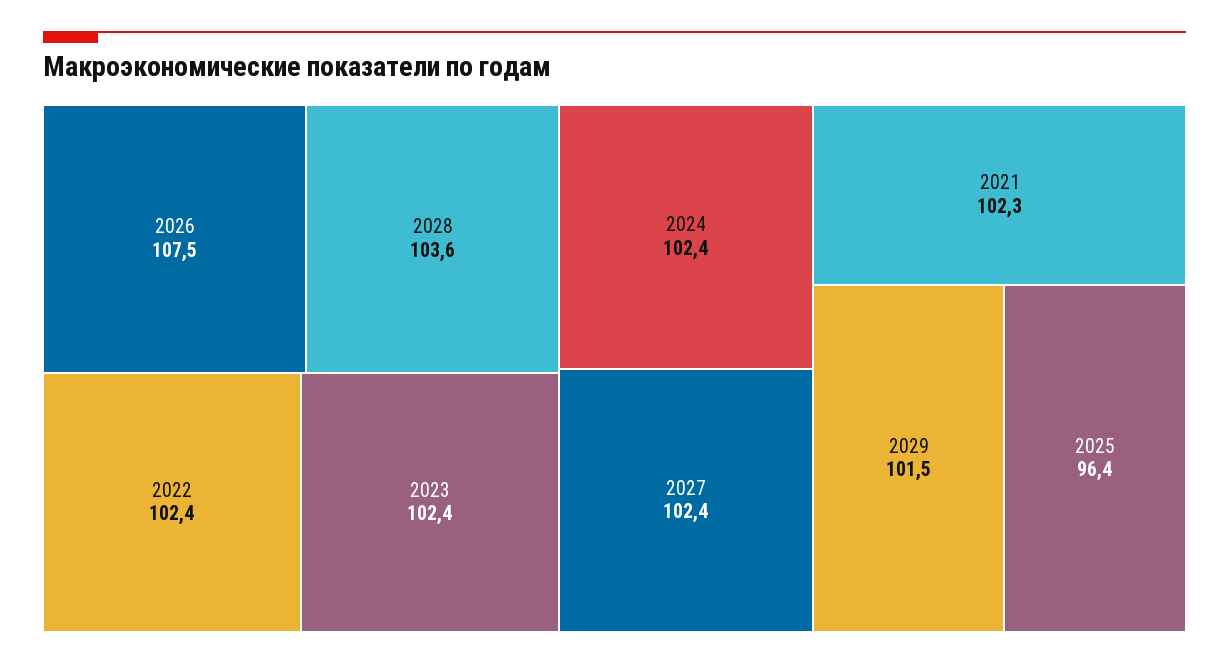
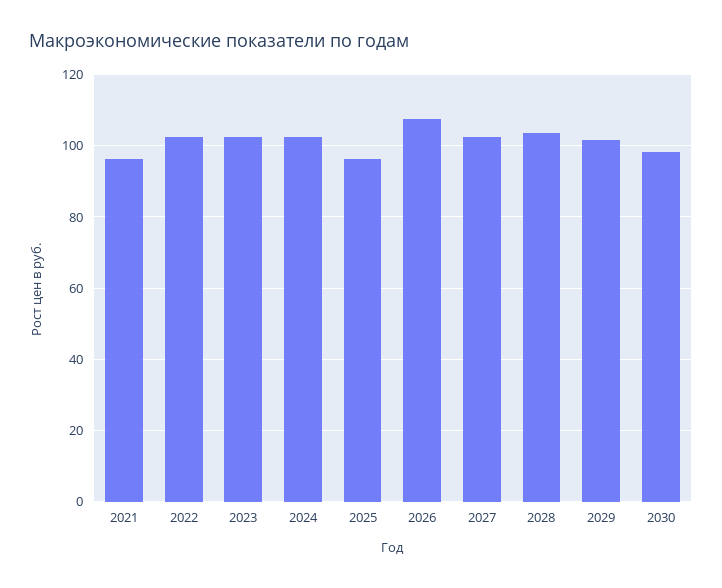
2021: 102.3 -> 96
2030: none -> 98

